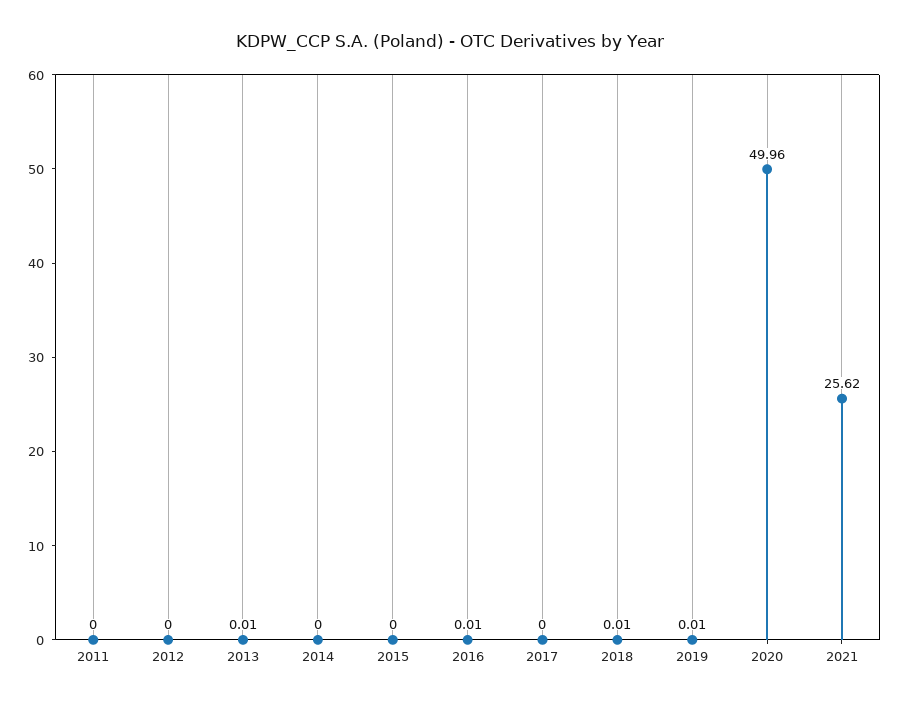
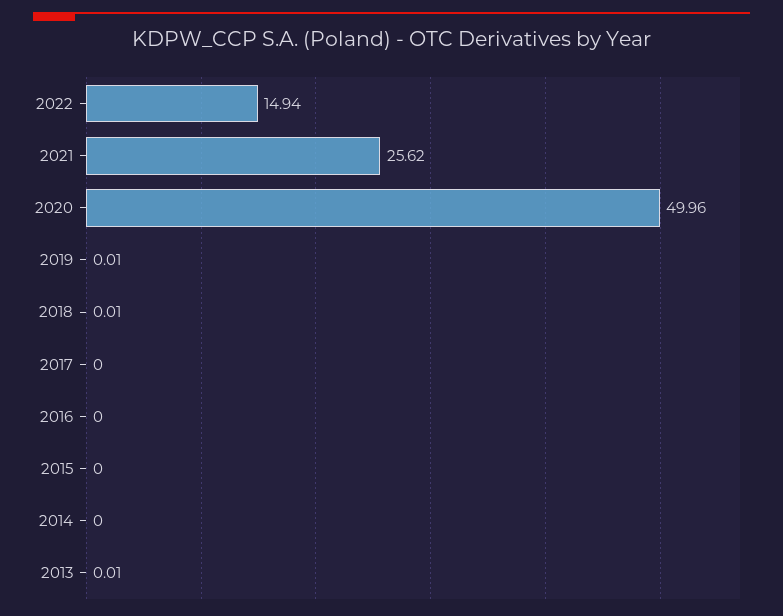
2011: 0 -> none
2012: 0 -> none
2016: 0.01 -> 0
2022: none -> 14.94

